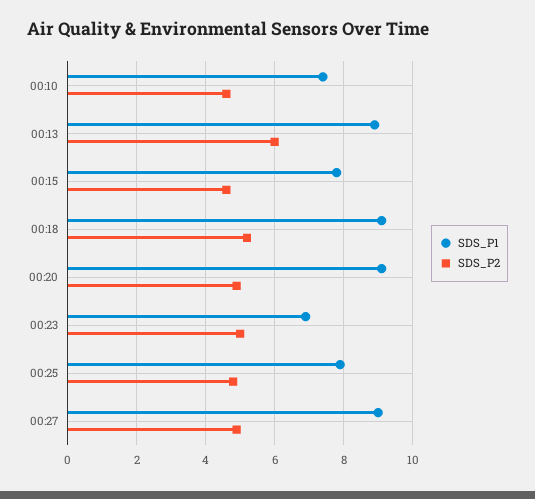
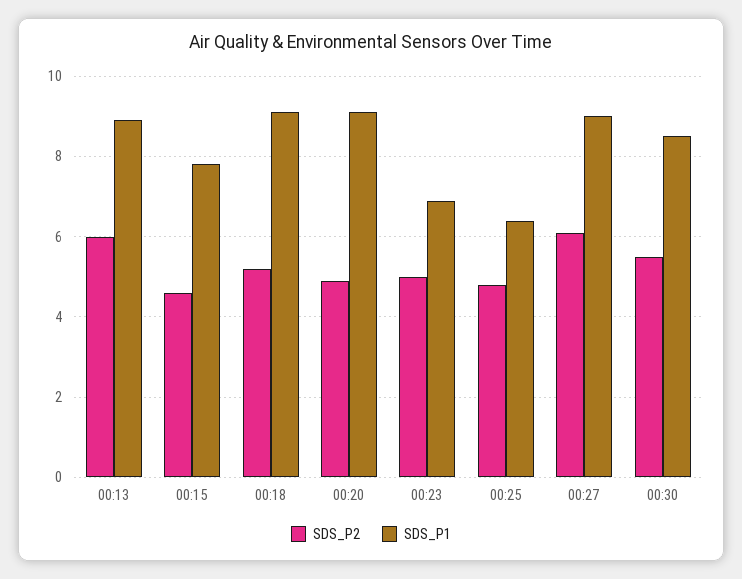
SDS_P1, 00:10: 7.5 -> none
SDS_P2, 00:10: 4.5 -> none
SDS_P1, 00:25: 8 -> 6.5
SDS_P2, 00:27: 5 -> 6
SDS_P2, 00:30: none -> 5.5
SDS_P1, 00:30: none -> 8.5

